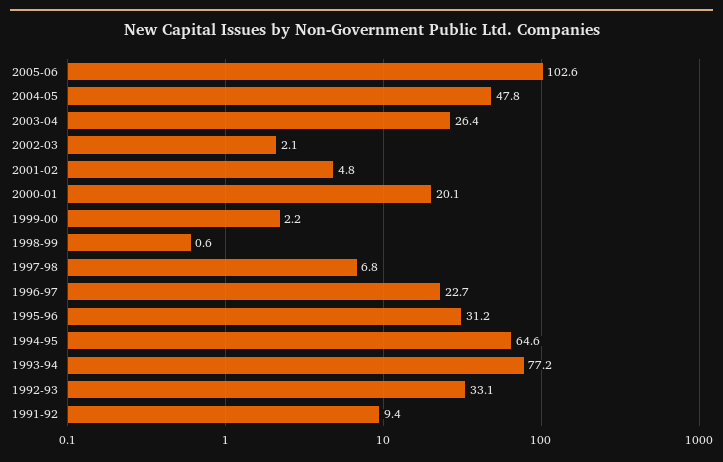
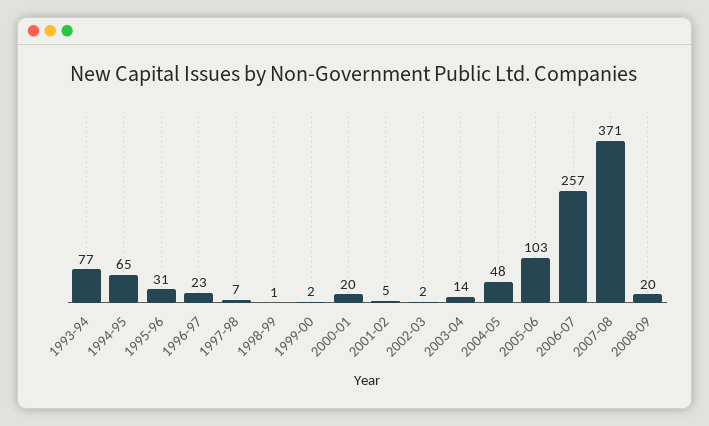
2003-04: 26.4 -> 14
1992-93: 33.1 -> none
1991-92: 9.4 -> none
2006-07: none -> 257
2007-08: none -> 371
2008-09: none -> 20

